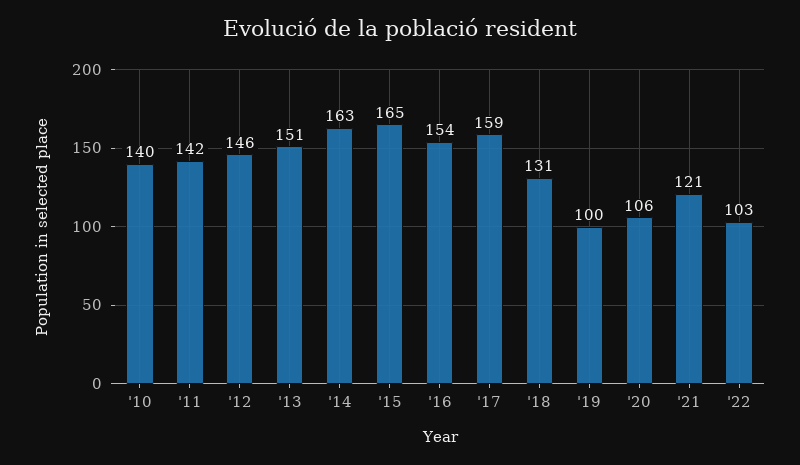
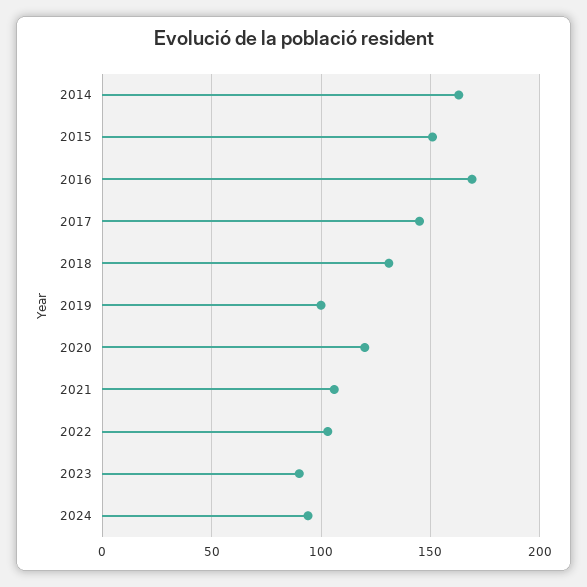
'10: 140 -> none
'11: 142 -> none
'12: 146 -> none
'13: 151 -> none
'15: 165 -> 150
'16: 154 -> 170
'17: 159 -> 145
'20: 106 -> 120
'21: 121 -> 105
2023: none -> 90
2024: none -> 95

